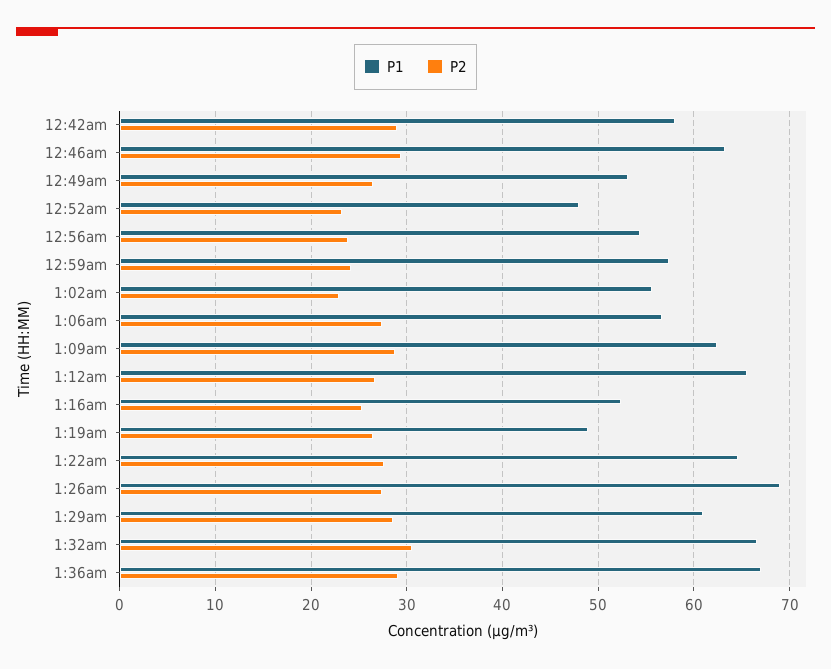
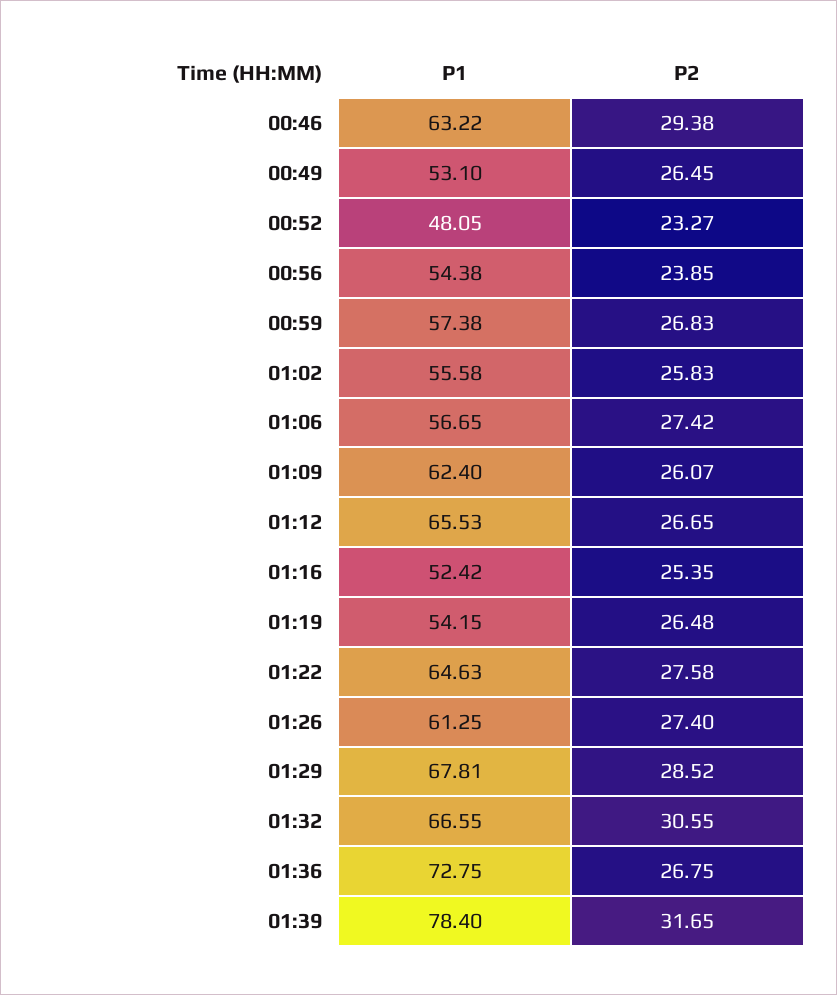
P1, 12:42am: 58 -> none
P2, 12:42am: 29 -> none
P2, 12:59am: 24 -> 26.83
P2, 1:02am: 23 -> 25.83
P2, 1:09am: 29 -> 26.07
P1, 1:19am: 49 -> 54.15
P1, 1:26am: 69 -> 61.25
P1, 1:29am: 61 -> 67.81
P1, 1:36am: 67 -> 72.75
P2, 1:36am: 29 -> 26.75
P1, 01:39: none -> 78.4
P2, 01:39: none -> 31.65

